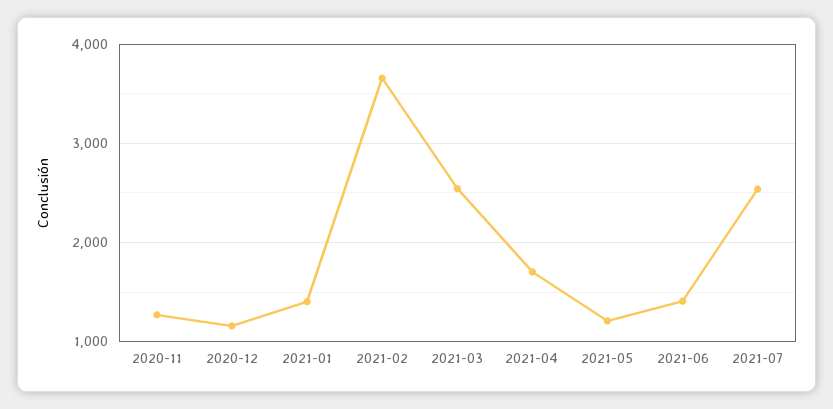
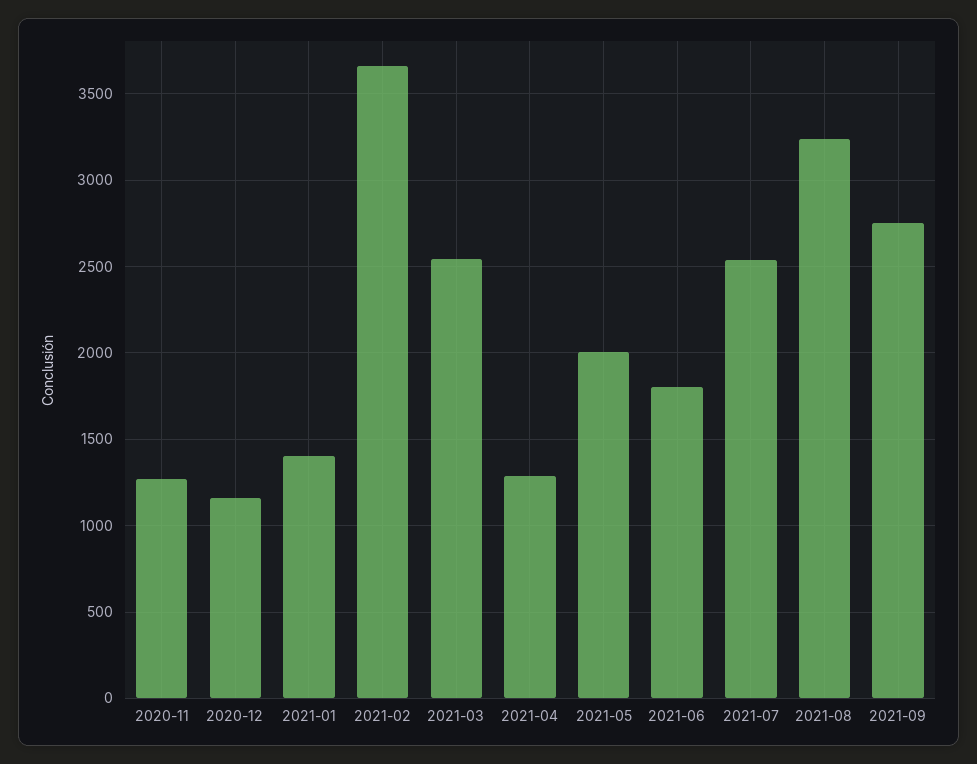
2021-04: 1700 -> 1300
2021-05: 1200 -> 2000
2021-06: 1400 -> 1800
2021-08: none -> 3250
2021-09: none -> 2750

